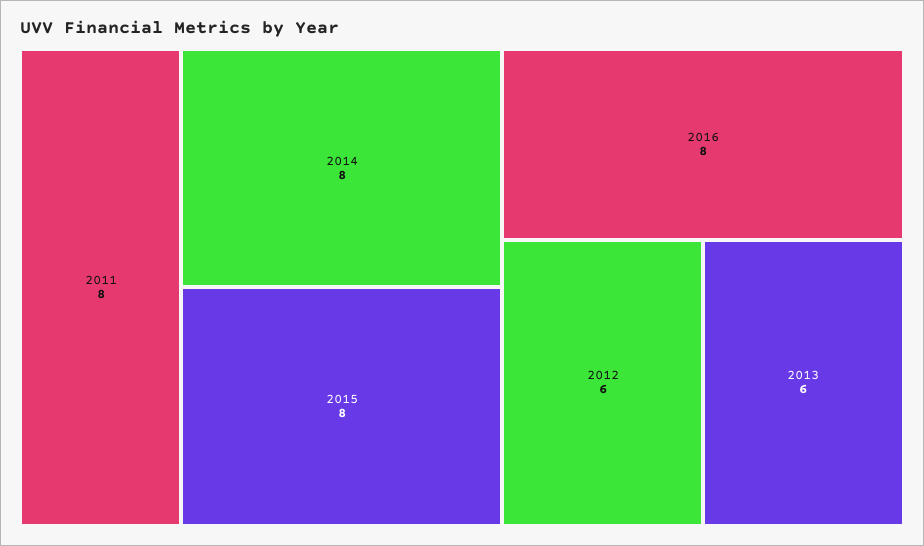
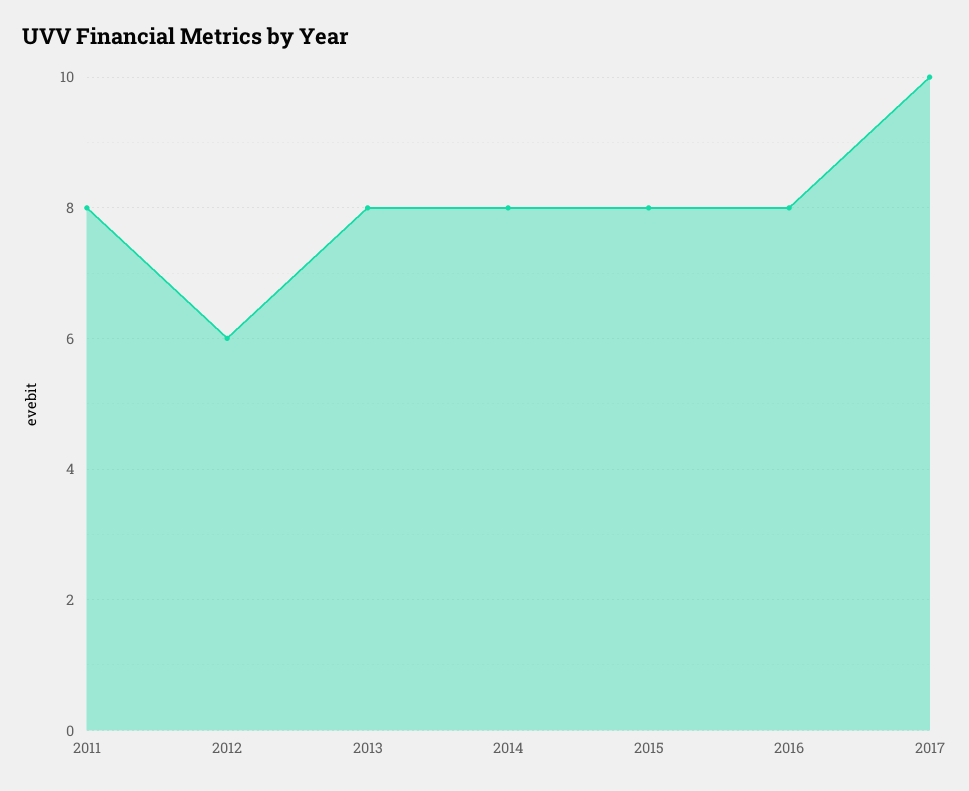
2013: 6 -> 8
2017: none -> 10

